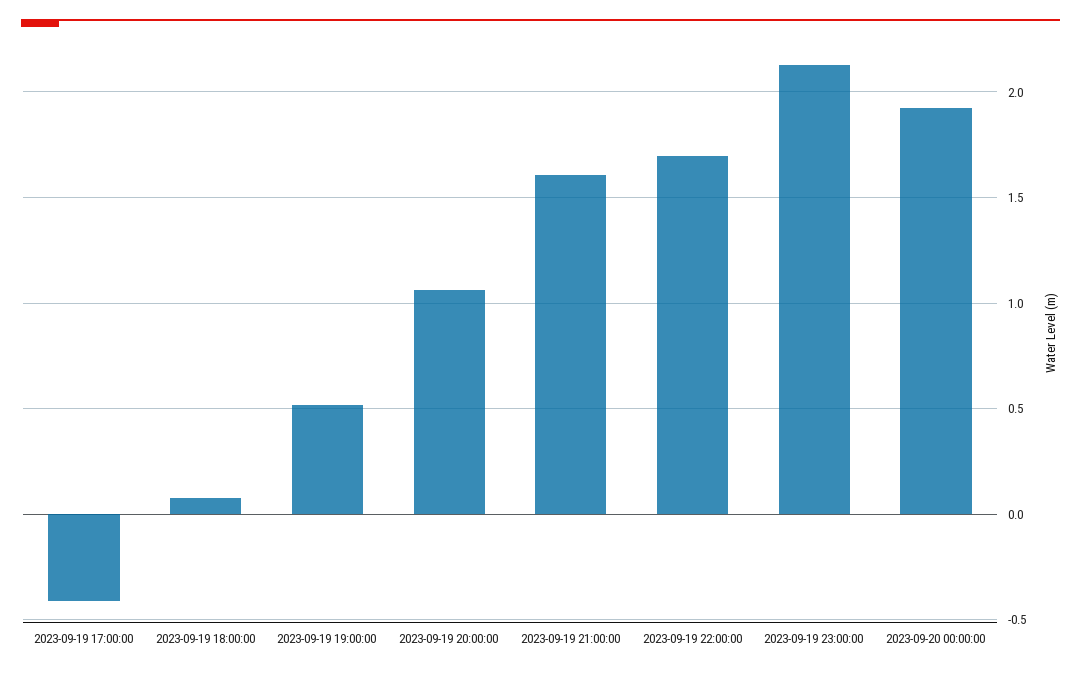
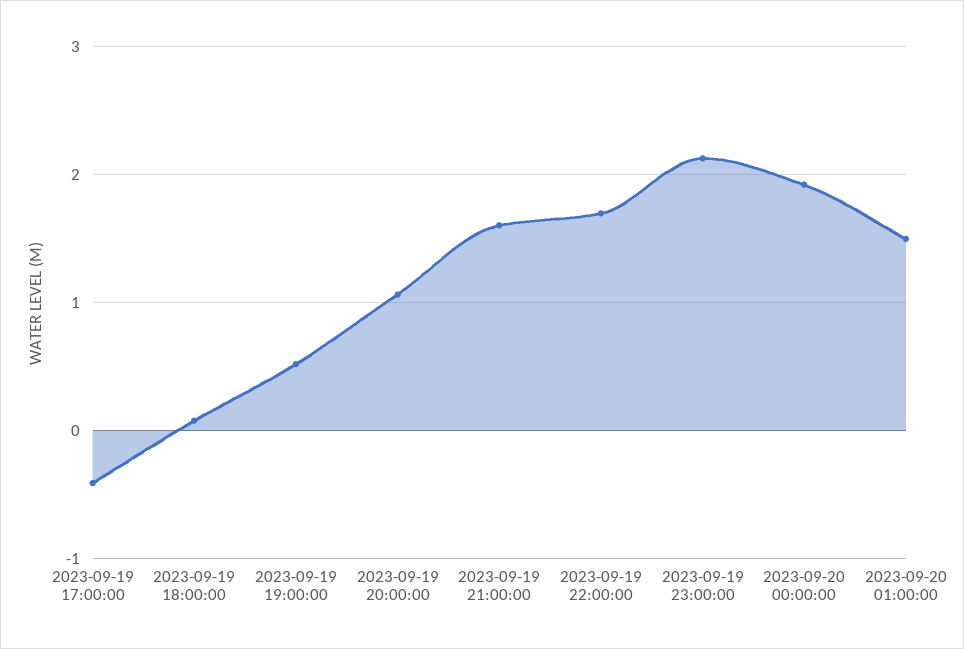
2023-09-20 01:00:00: none -> 1.5

